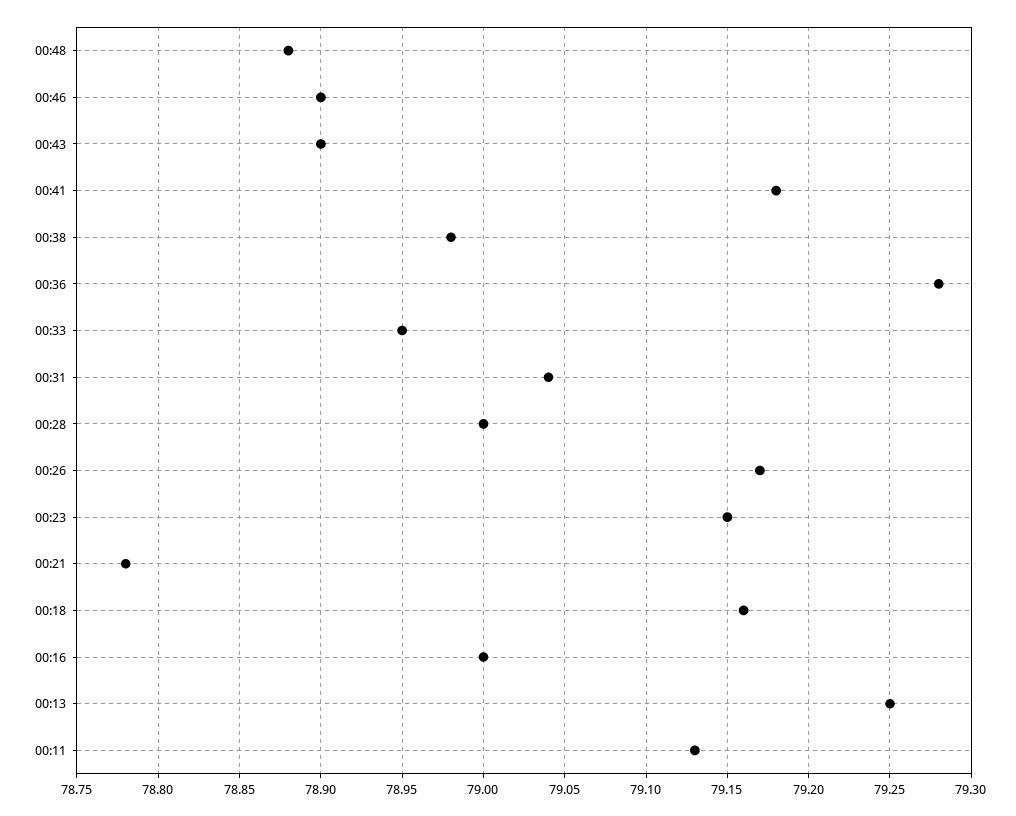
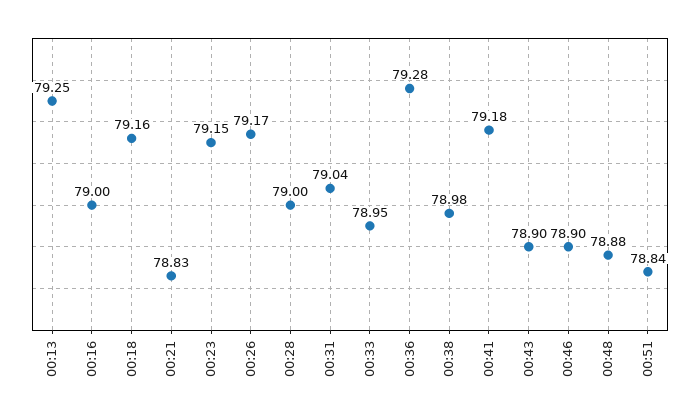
00:21: 78.78 -> 78.83
00:11: 79.13 -> none
00:51: none -> 78.84

